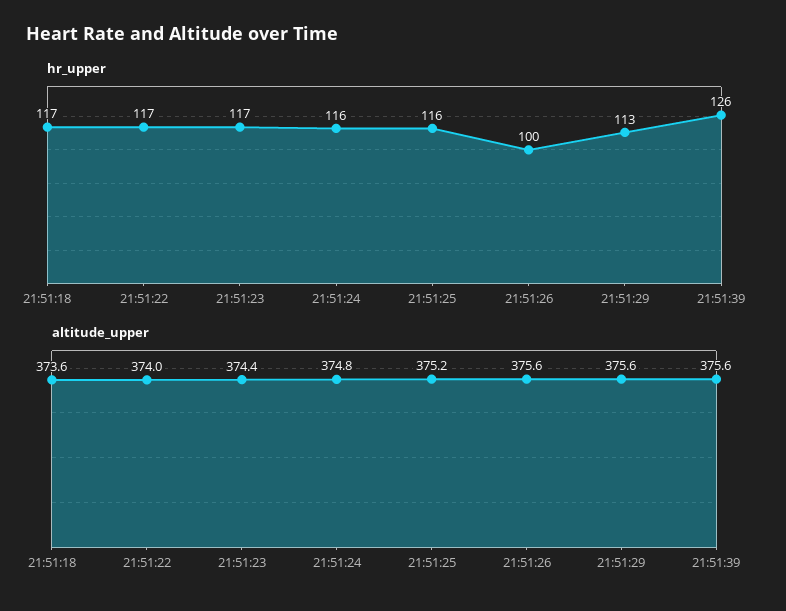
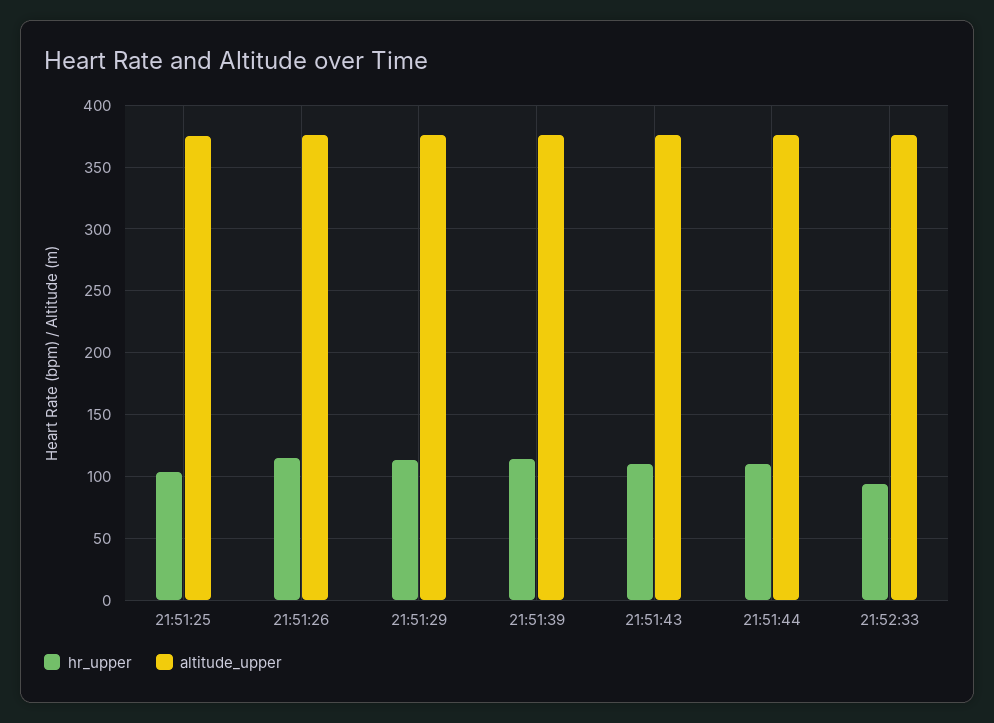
hr_upper, 21:51:18: 117 -> none
hr_upper, 21:51:22: 117 -> none
hr_upper, 21:51:23: 117 -> none
hr_upper, 21:51:24: 116 -> none
hr_upper, 21:51:25: 116 -> 105
hr_upper, 21:51:26: 100 -> 115
hr_upper, 21:51:39: 126 -> 115
altitude_upper, 21:51:18: 373.6 -> none
altitude_upper, 21:51:22: 374 -> none
altitude_upper, 21:51:23: 374.4 -> none
altitude_upper, 21:51:24: 374.8 -> none
hr_upper, 21:51:43: none -> 110
altitude_upper, 21:51:43: none -> 375
hr_upper, 21:51:44: none -> 110
altitude_upper, 21:51:44: none -> 375
hr_upper, 21:52:33: none -> 95
altitude_upper, 21:52:33: none -> 375

